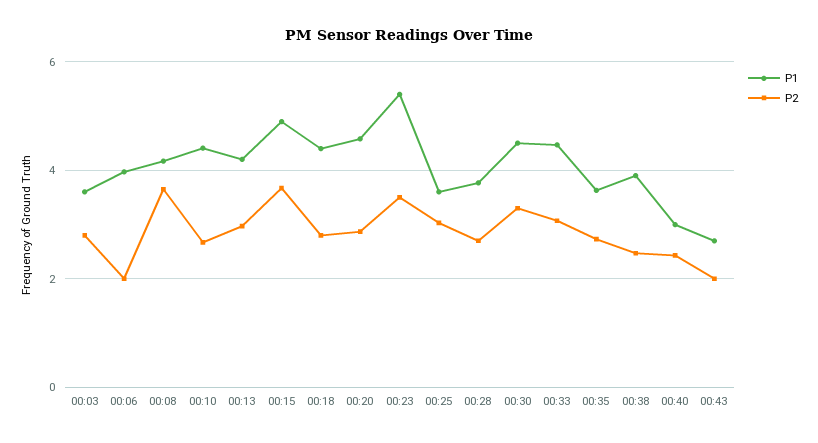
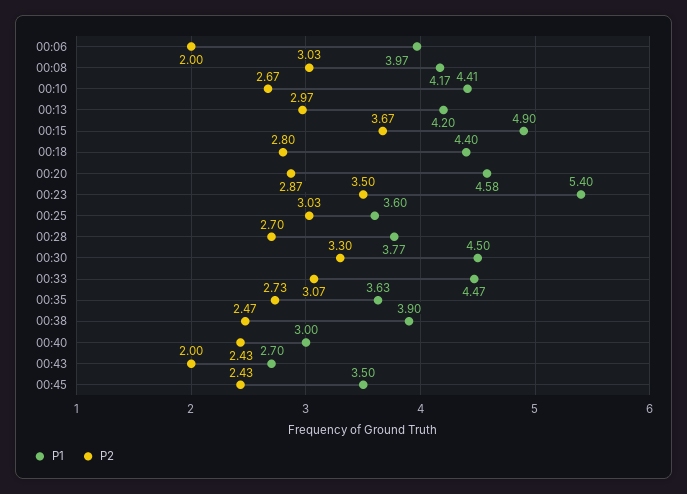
P1, 00:03: 3.6 -> none
P2, 00:03: 2.8 -> none
P2, 00:08: 3.6 -> 3.03
P1, 00:45: none -> 3.5
P2, 00:45: none -> 2.43

